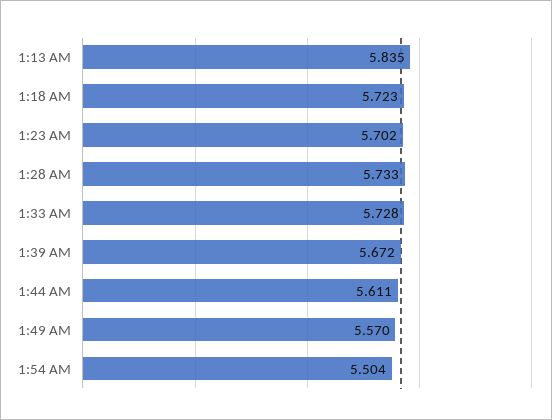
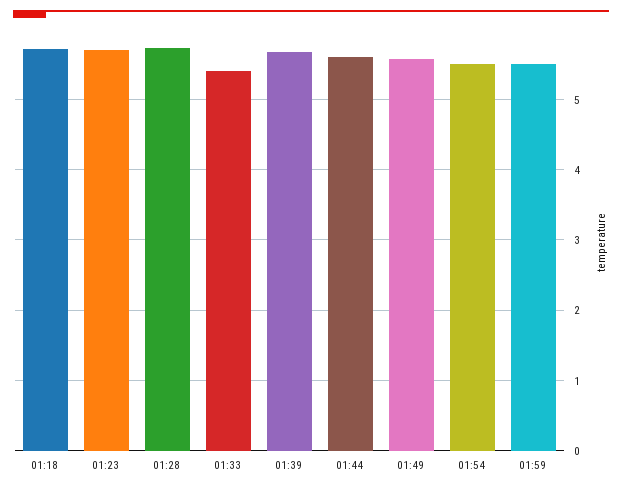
1:13 AM: 5.835 -> none
1:33 AM: 5.728 -> 5.4
01:59: none -> 5.5

